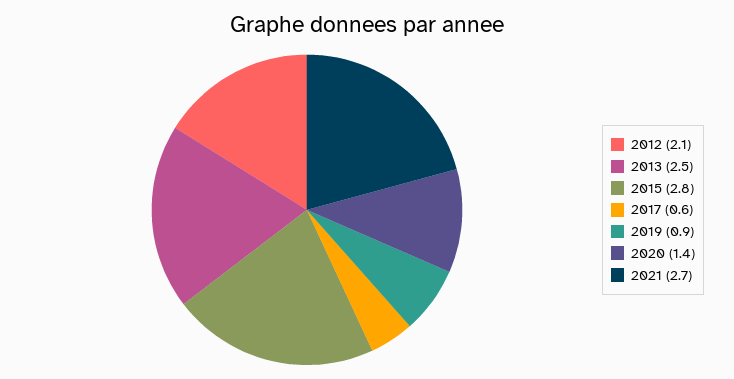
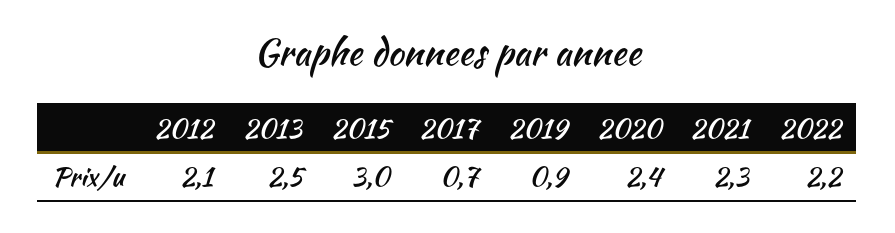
2015: 2.8 -> 3
2017: 0.6 -> 0.7
2020: 1.4 -> 2.4
2021: 2.7 -> 2.3
2022: none -> 2.2

